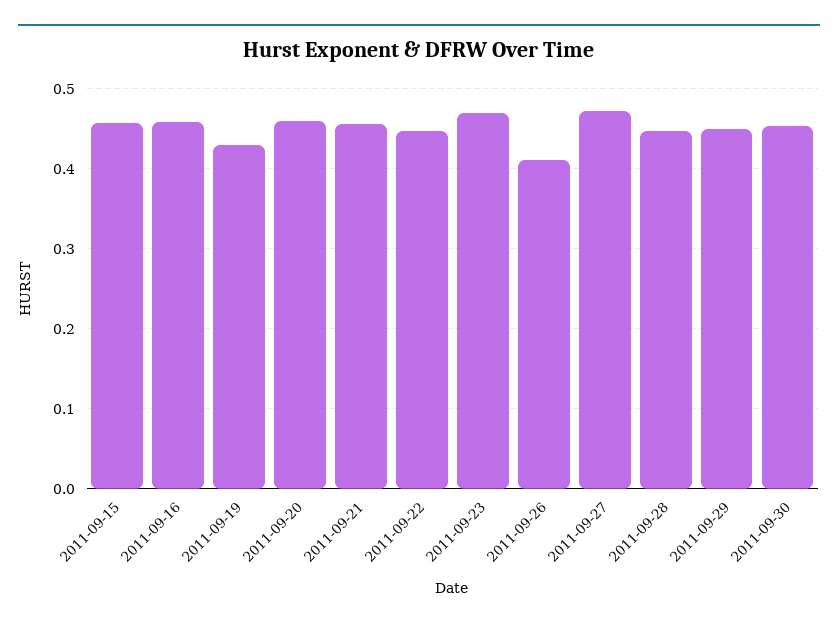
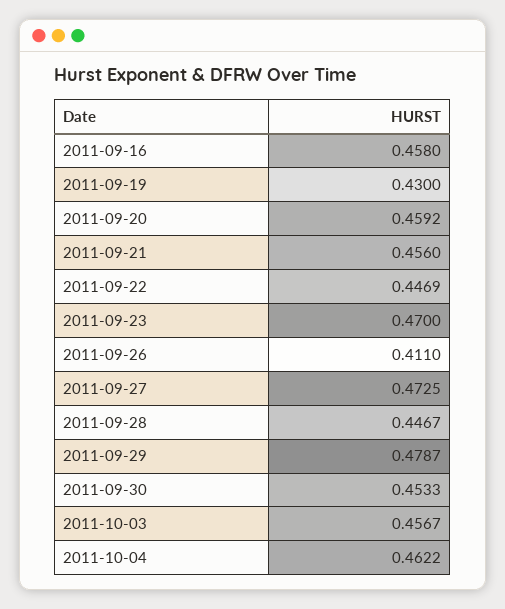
2011-09-15: 0.46 -> none
2011-09-29: 0.45 -> 0.4787
2011-10-03: none -> 0.4567
2011-10-04: none -> 0.4622

